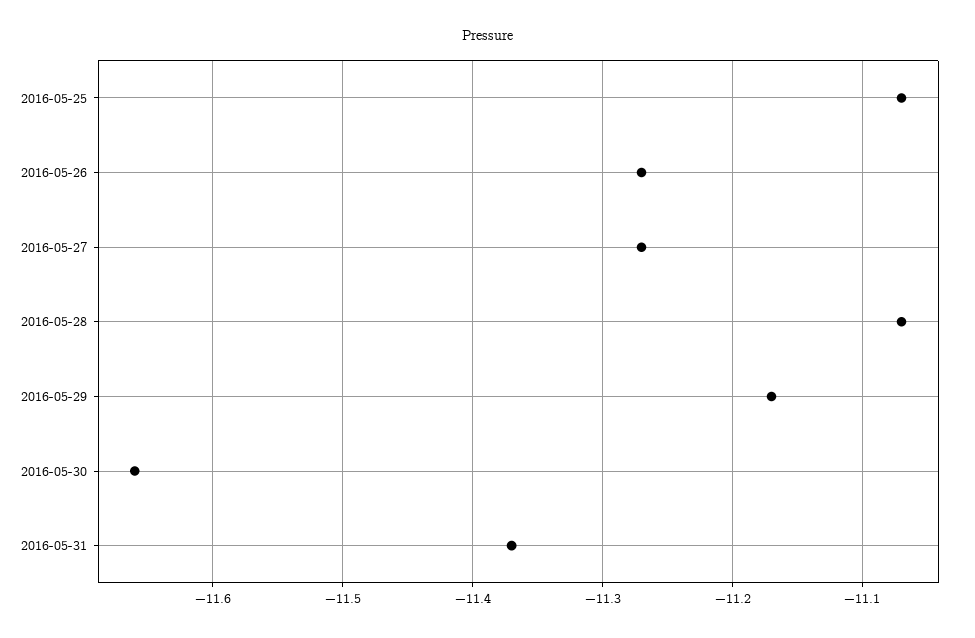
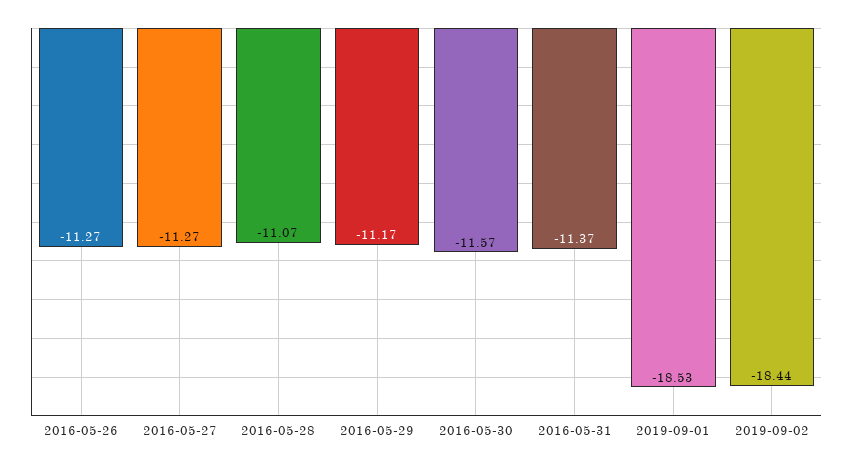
2016-05-25: -11.07 -> none
2016-05-30: -11.66 -> -11.57
2019-09-01: none -> -18.53
2019-09-02: none -> -18.44

